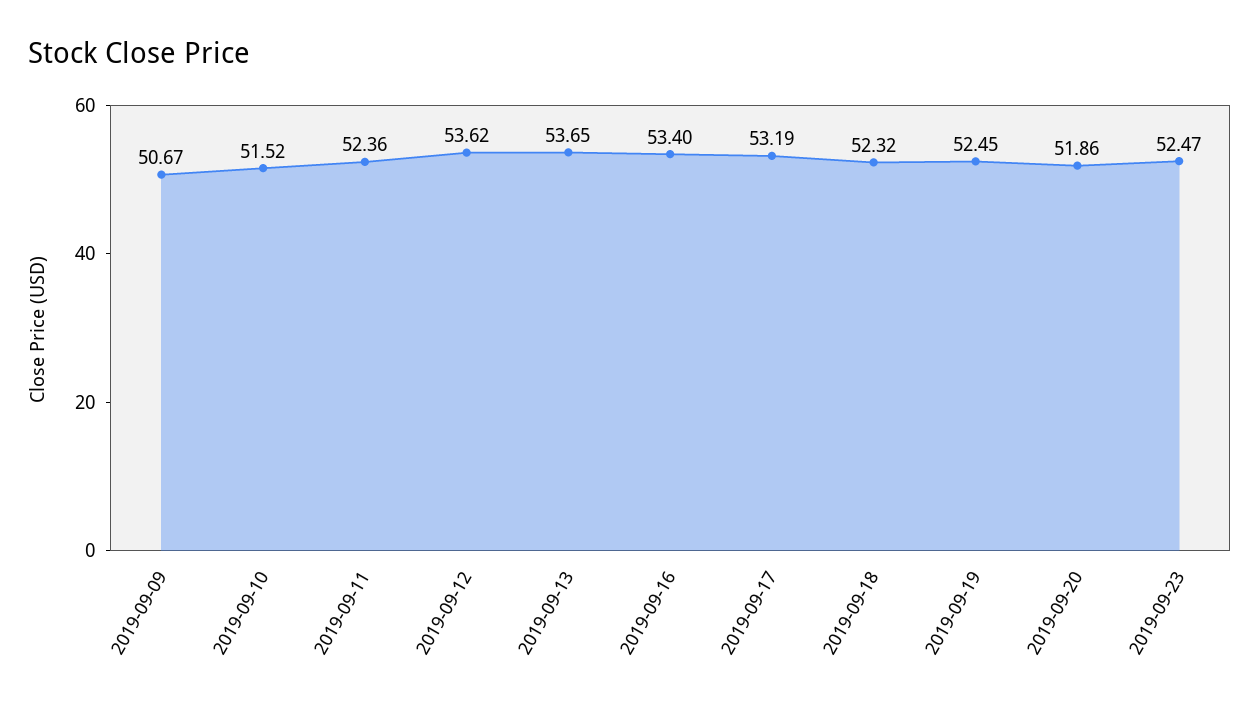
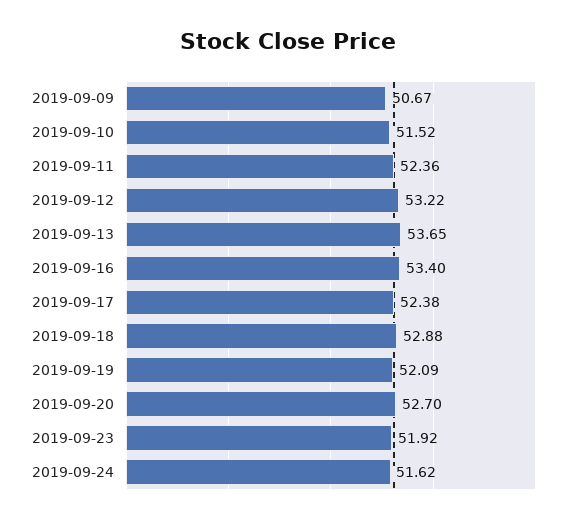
2019-09-12: 53.62 -> 53.22
2019-09-17: 53.19 -> 52.38
2019-09-18: 52.32 -> 52.88
2019-09-19: 52.45 -> 52.09
2019-09-20: 51.86 -> 52.7
2019-09-23: 52.47 -> 51.92
2019-09-24: none -> 51.62

